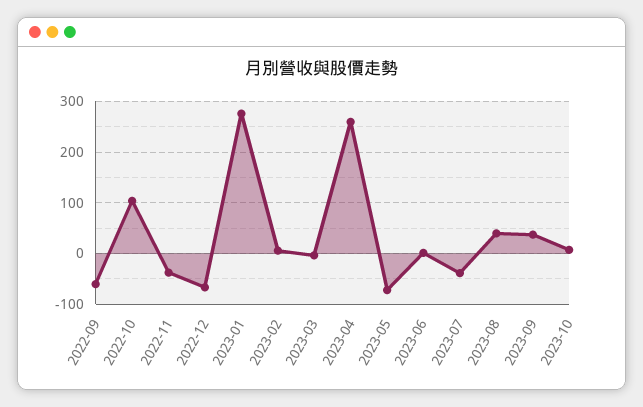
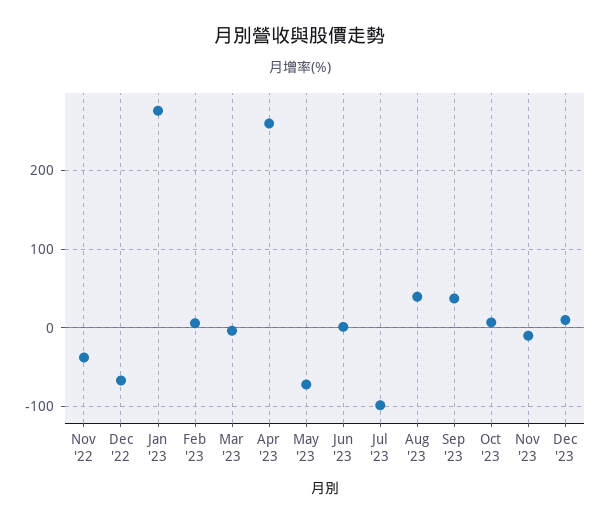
2022-09: -60 -> none
2022-10: 100 -> none
2023-07: -40 -> -100
Nov '23: none -> -10
Dec '23: none -> 10

